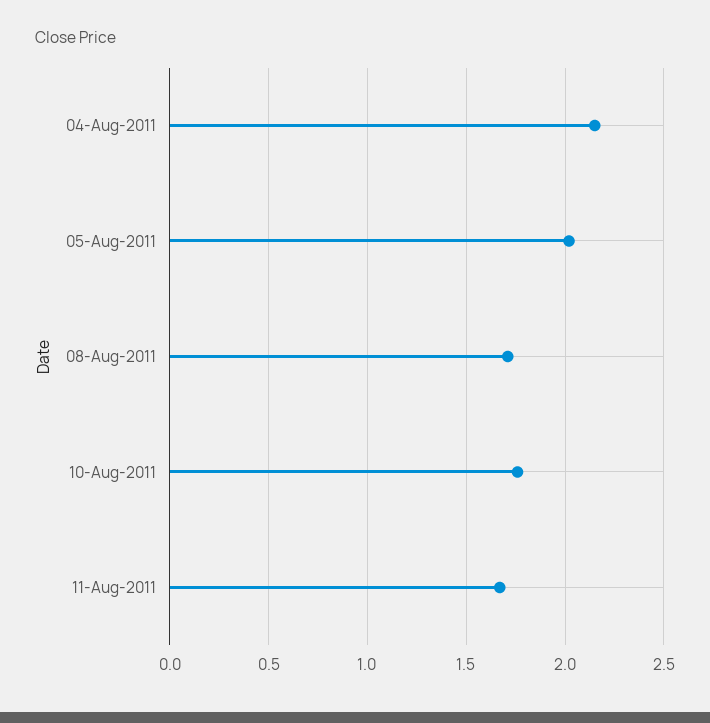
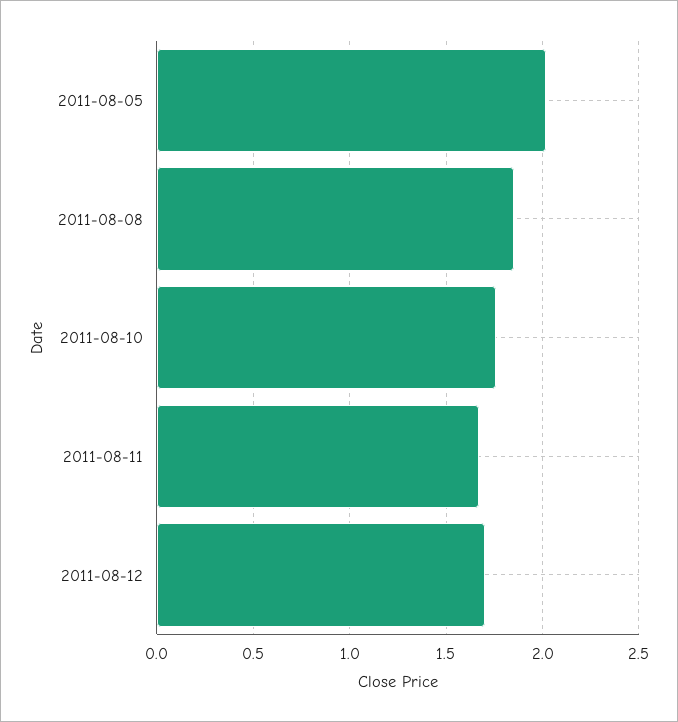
04-Aug-2011: 2.15 -> none
08-Aug-2011: 1.7 -> 1.85
2011-08-12: none -> 1.7

